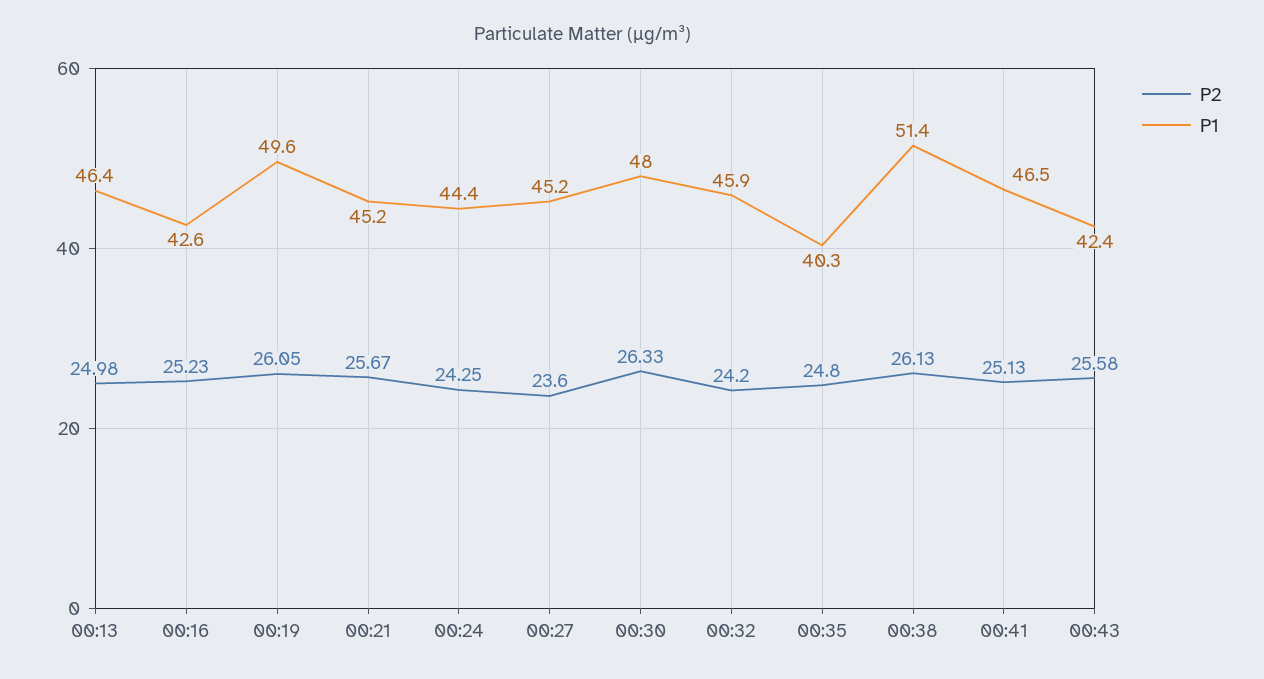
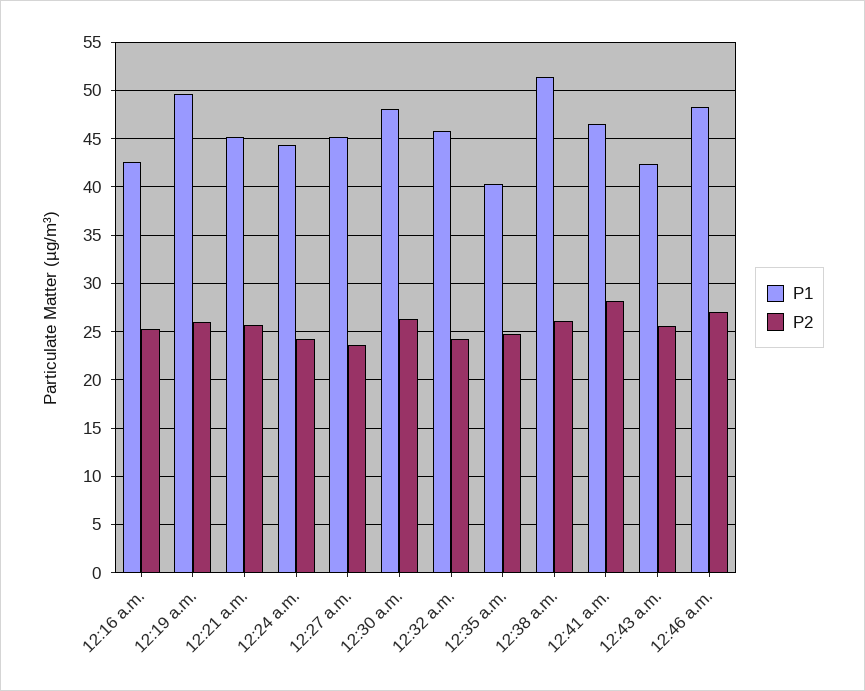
P2, 00:13: 24.98 -> none
P1, 00:13: 46.4 -> none
P2, 00:41: 25.13 -> 28
P1, 12:46 a.m.: none -> 48
P2, 12:46 a.m.: none -> 27

